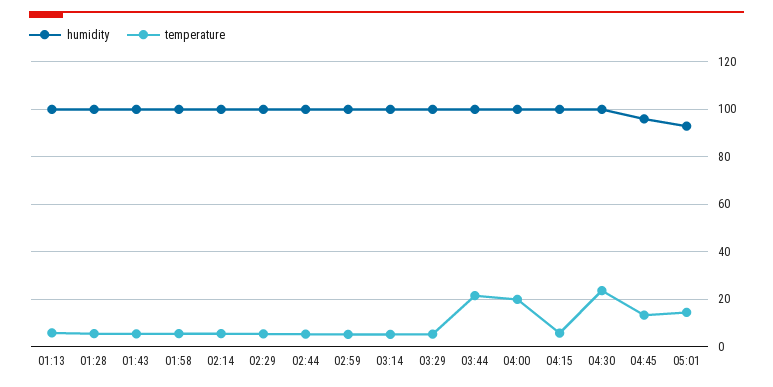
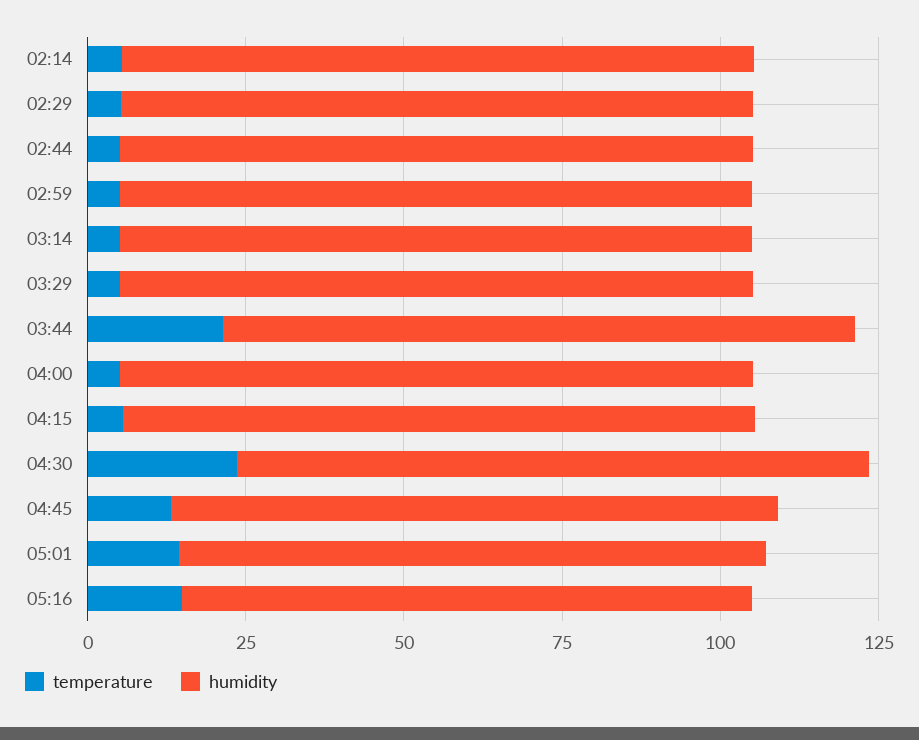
humidity, 01:13: 100 -> none
temperature, 01:13: 5 -> none
humidity, 01:28: 100 -> none
temperature, 01:28: 5 -> none
humidity, 01:43: 100 -> none
temperature, 01:43: 5 -> none
humidity, 01:58: 100 -> none
temperature, 01:58: 5 -> none
temperature, 04:00: 20 -> 5
temperature, 05:16: none -> 15
humidity, 05:16: none -> 90

